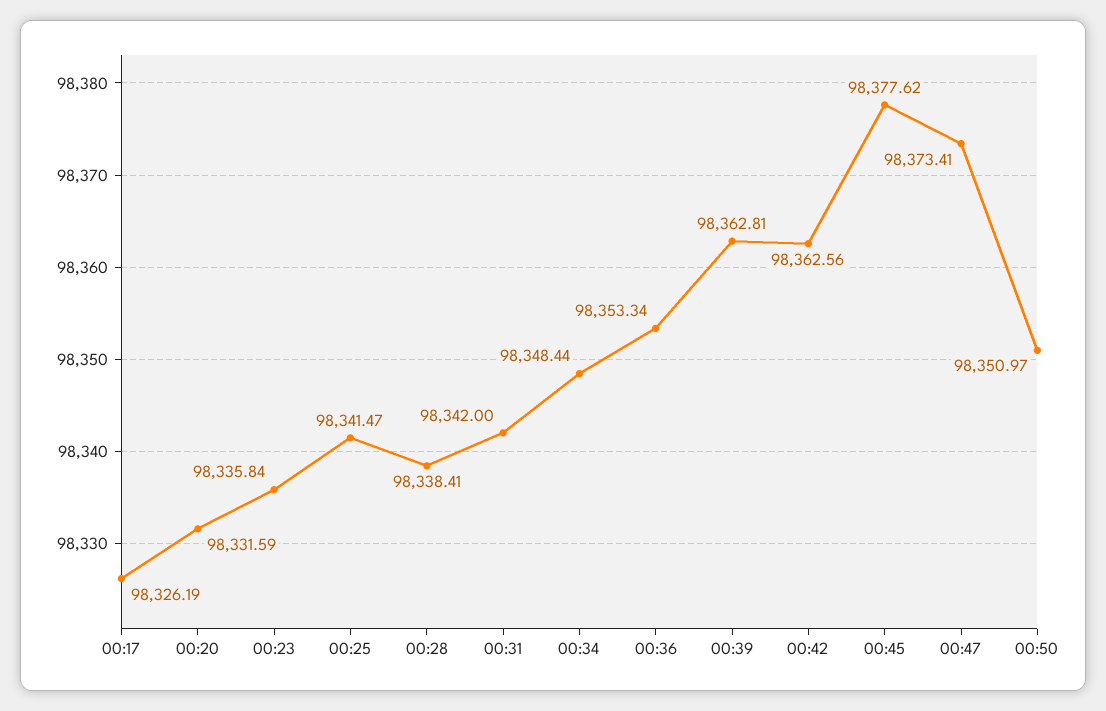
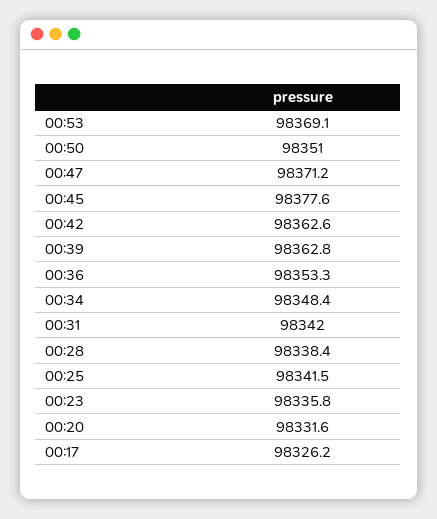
00:47: 98373.41 -> 98371.2
00:53: none -> 98369.1

